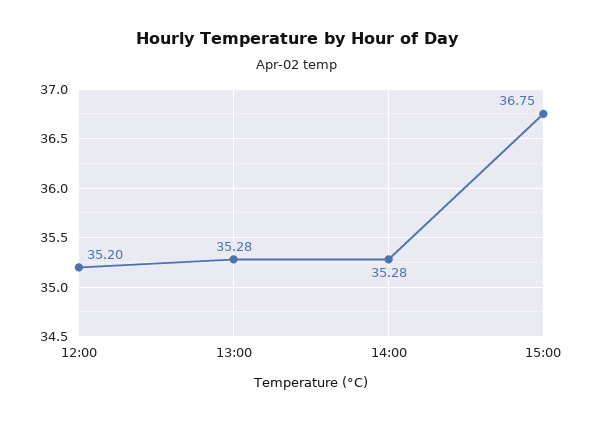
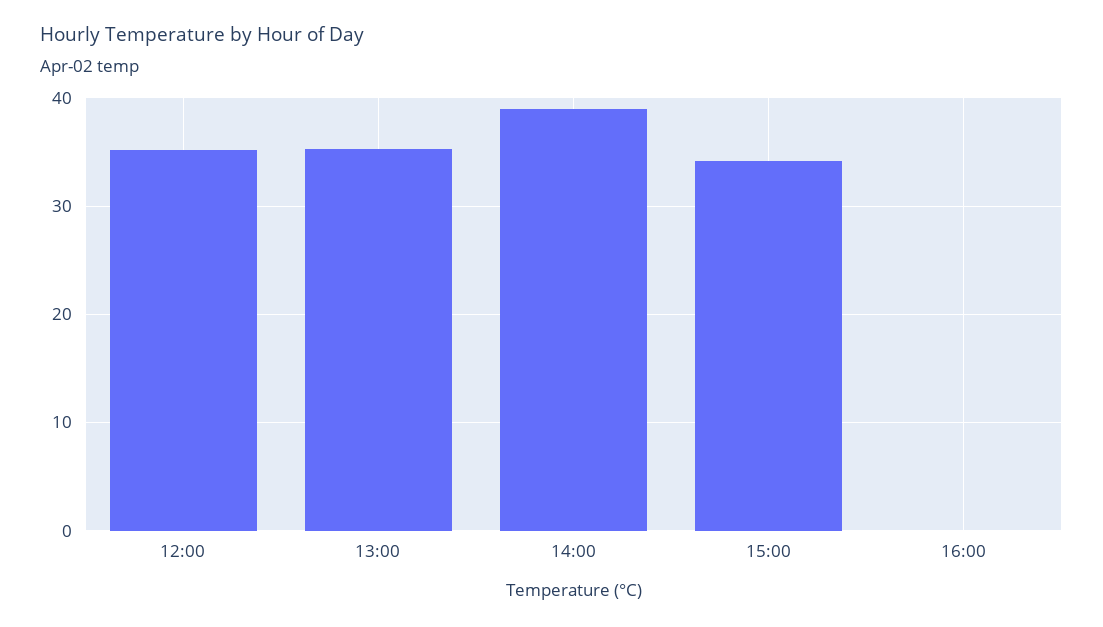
14:00: 35.28 -> 39
15:00: 36.75 -> 34
16:00: none -> 0

